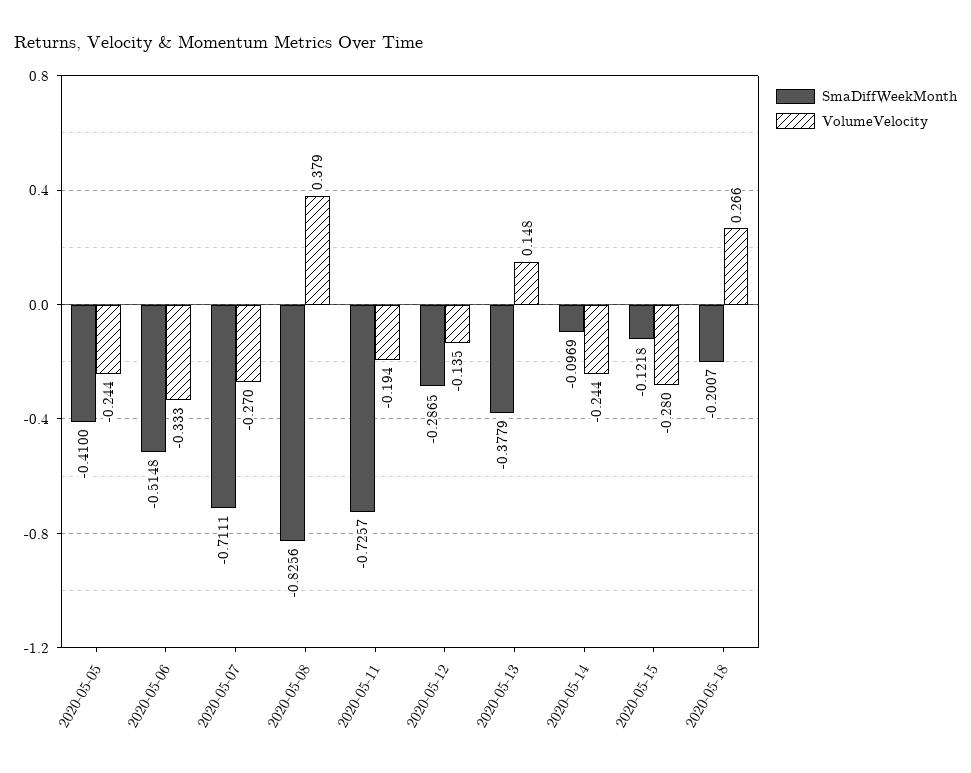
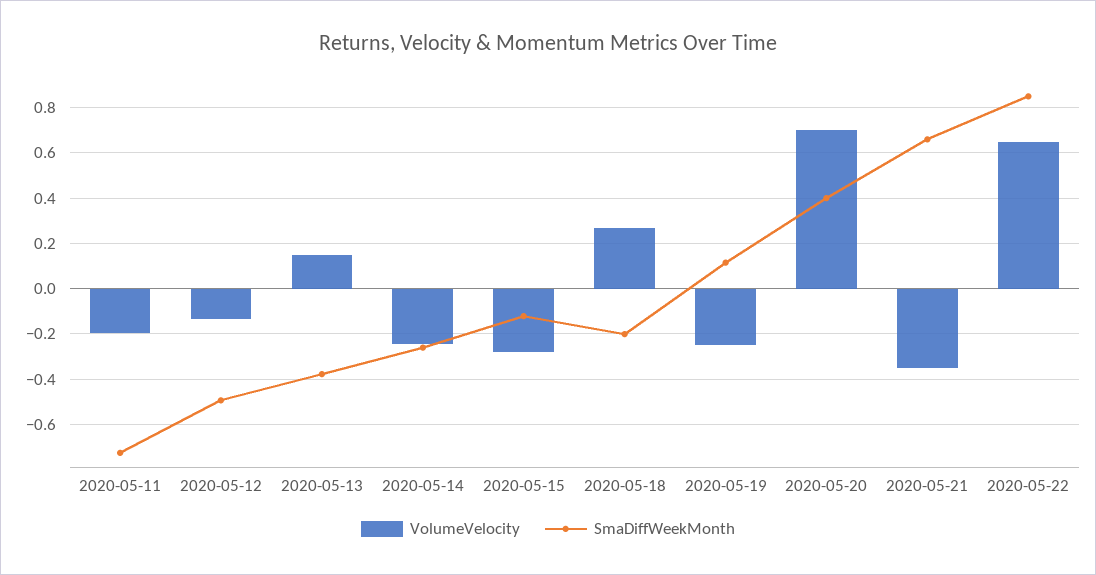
SmaDiffWeekMonth, 2020-05-05: -0.41 -> none
VolumeVelocity, 2020-05-05: -0.244 -> none
SmaDiffWeekMonth, 2020-05-06: -0.5148 -> none
VolumeVelocity, 2020-05-06: -0.333 -> none
SmaDiffWeekMonth, 2020-05-07: -0.7111 -> none
VolumeVelocity, 2020-05-07: -0.27 -> none
SmaDiffWeekMonth, 2020-05-08: -0.8256 -> none
VolumeVelocity, 2020-05-08: 0.379 -> none
SmaDiffWeekMonth, 2020-05-12: -0.2865 -> -0.5
SmaDiffWeekMonth, 2020-05-14: -0.0969 -> -0.25
VolumeVelocity, 2020-05-19: none -> -0.25
SmaDiffWeekMonth, 2020-05-19: none -> 0.1
VolumeVelocity, 2020-05-20: none -> 0.7
SmaDiffWeekMonth, 2020-05-20: none -> 0.4
VolumeVelocity, 2020-05-21: none -> -0.35
SmaDiffWeekMonth, 2020-05-21: none -> 0.65
VolumeVelocity, 2020-05-22: none -> 0.65
SmaDiffWeekMonth, 2020-05-22: none -> 0.85

